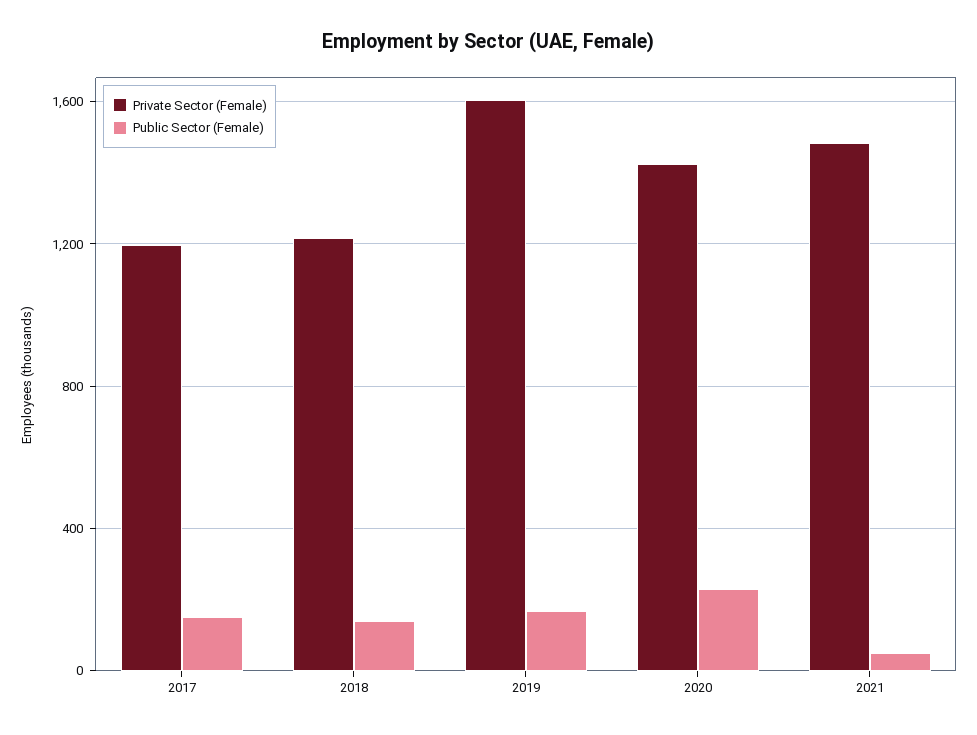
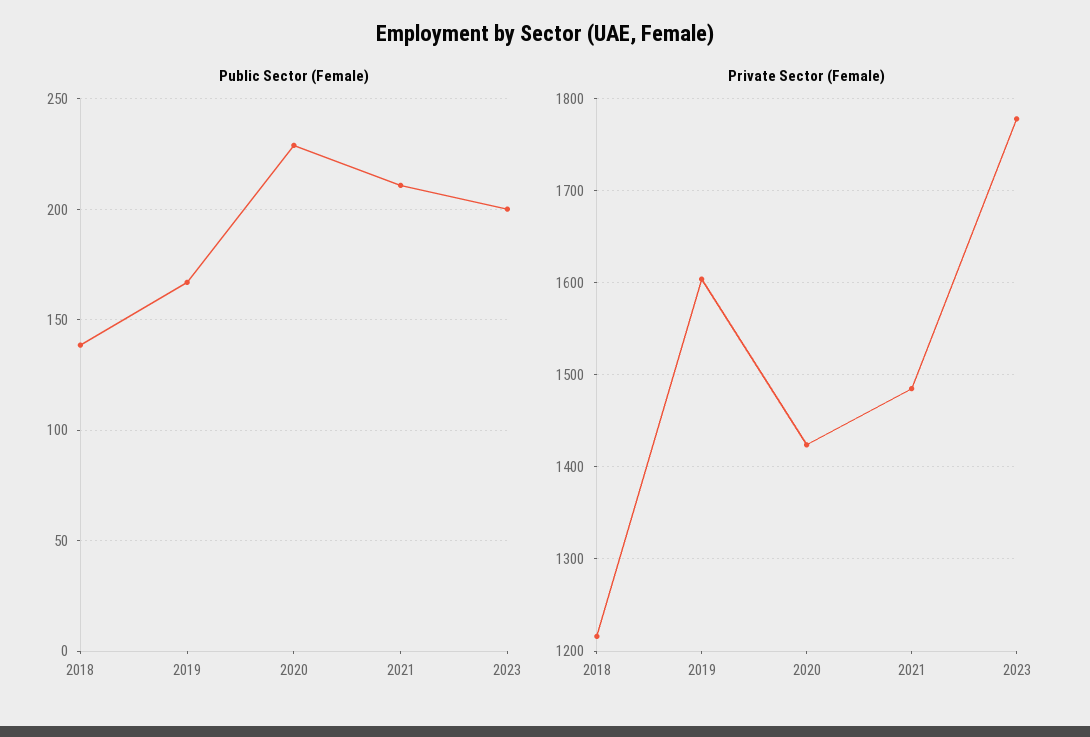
Private Sector (Female), 2017: 1200 -> none
Public Sector (Female), 2017: 150 -> none
Public Sector (Female), 2021: 50 -> 210
Public Sector (Female), 2023: none -> 200
Private Sector (Female), 2023: none -> 1780

